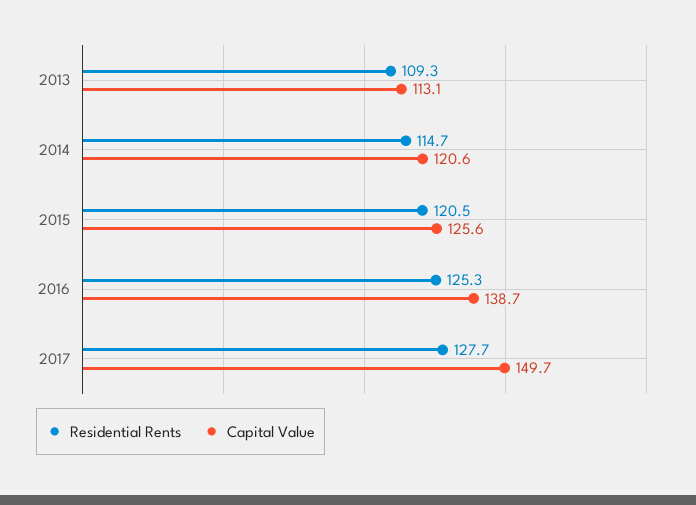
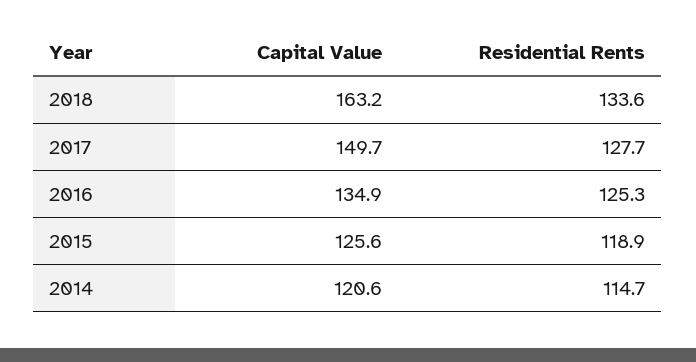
Residential Rents, 2013: 109.3 -> none
Capital Value, 2013: 113.1 -> none
Residential Rents, 2015: 120.5 -> 118.9
Capital Value, 2016: 138.7 -> 134.9
Capital Value, 2018: none -> 163.2
Residential Rents, 2018: none -> 133.6

